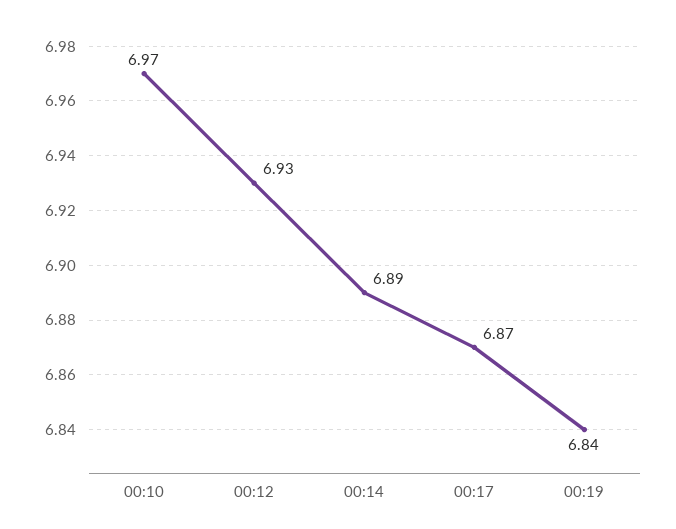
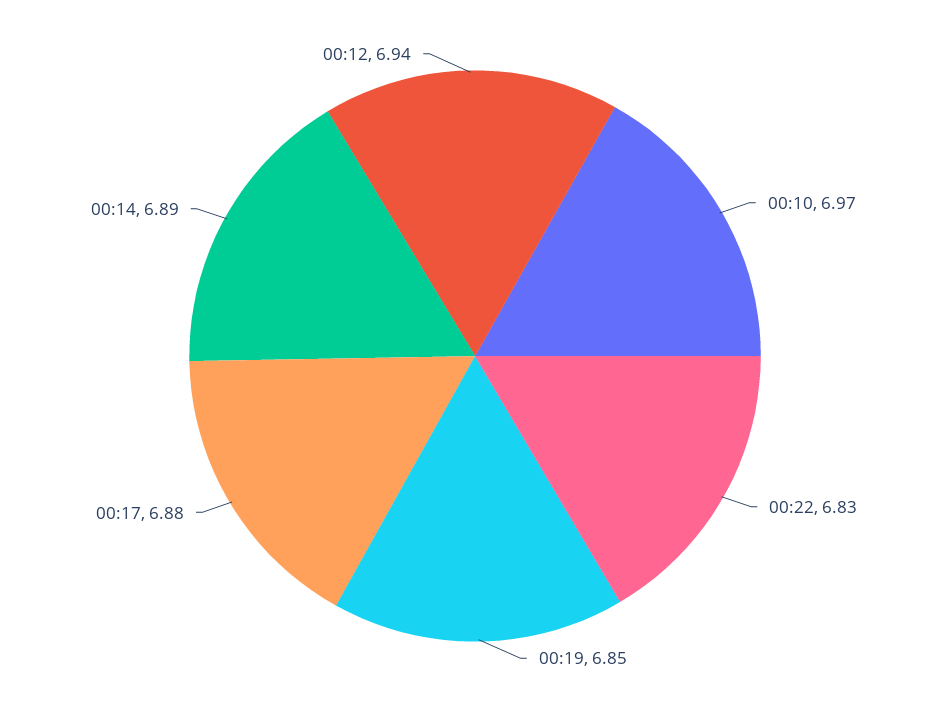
00:12: 6.93 -> 6.94
00:17: 6.87 -> 6.88
00:19: 6.84 -> 6.85
00:22: none -> 6.83

